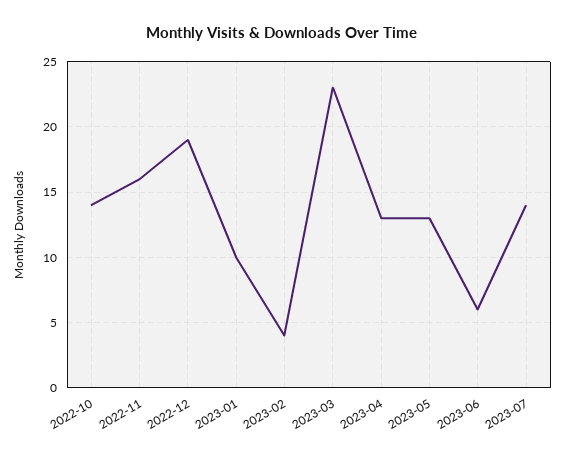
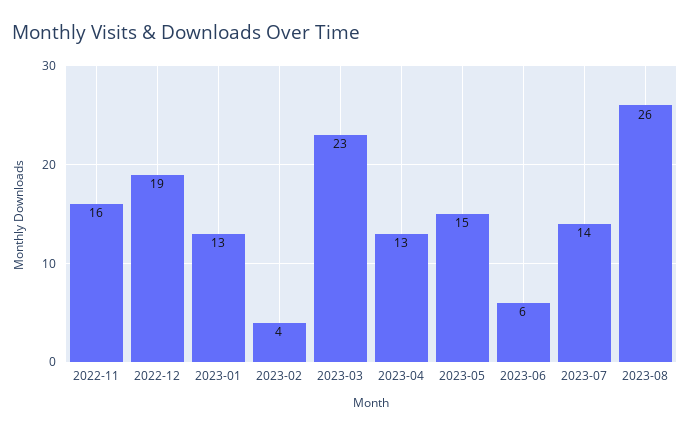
2022-10: 14 -> none
2023-01: 10 -> 13
2023-05: 13 -> 15
2023-08: none -> 26

